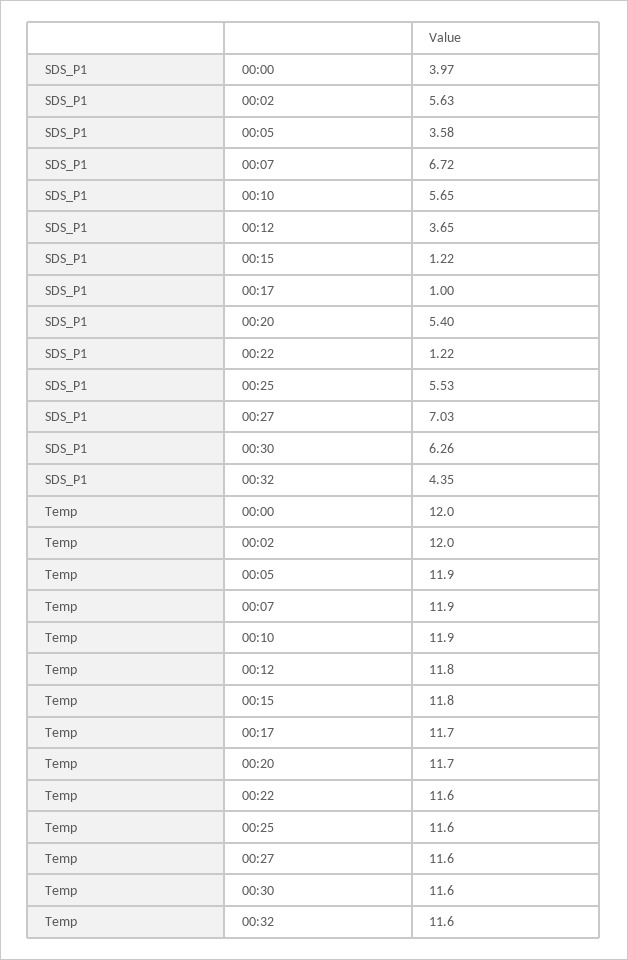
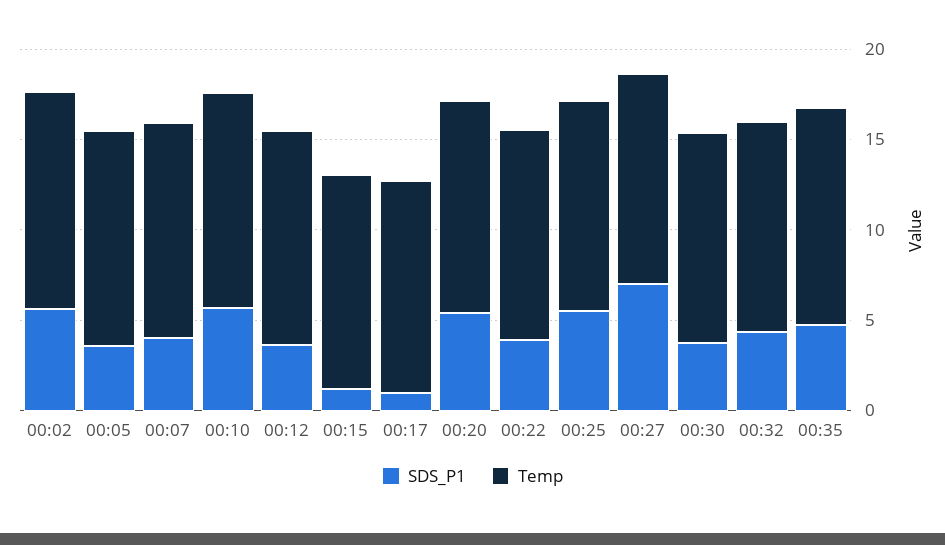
SDS_P1, 00:00: 3.97 -> none
SDS_P1, 00:07: 6.72 -> 4
SDS_P1, 00:22: 1.22 -> 4
SDS_P1, 00:30: 6.26 -> 4
Temp, 00:00: 12 -> none
SDS_P1, 00:35: none -> 5
Temp, 00:35: none -> 12

